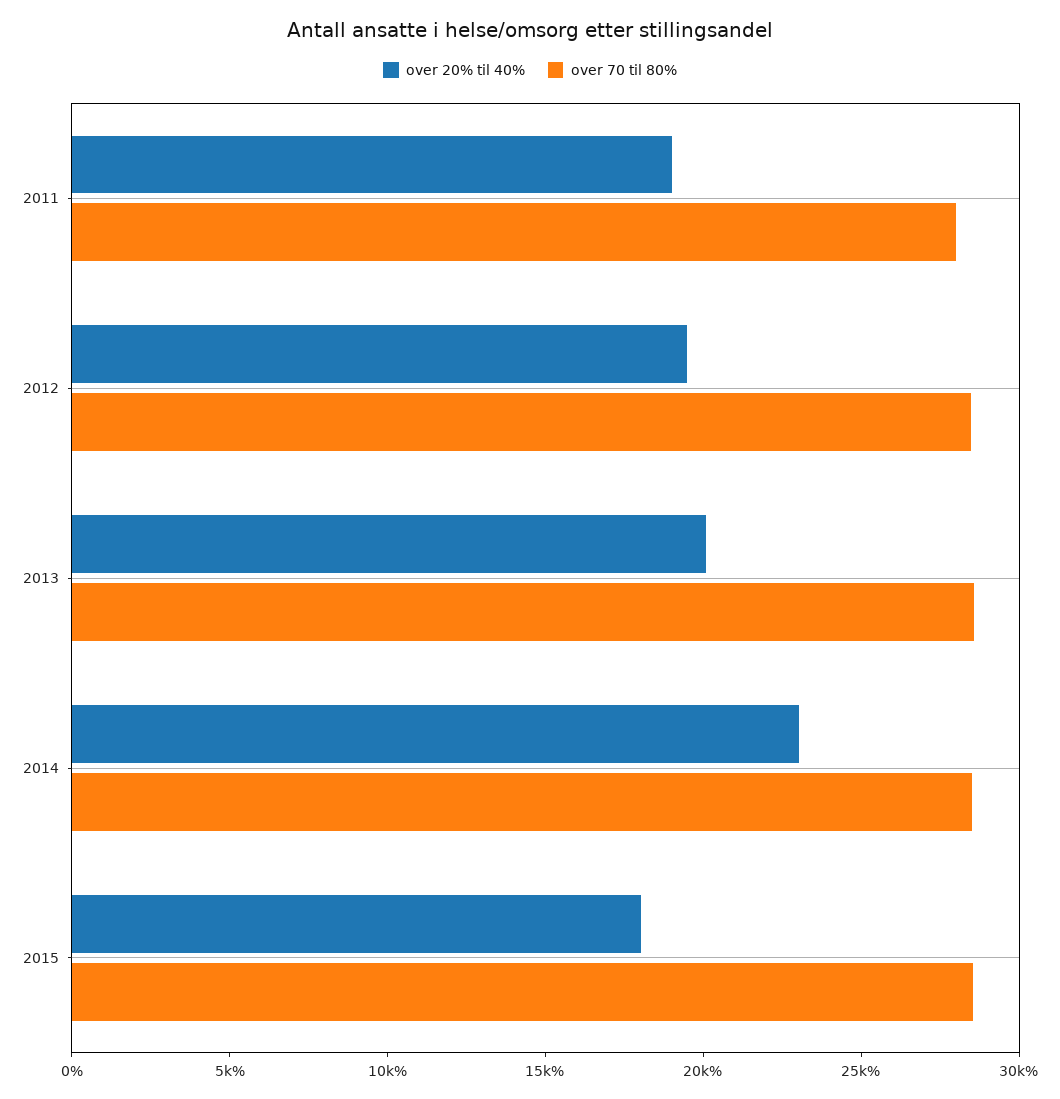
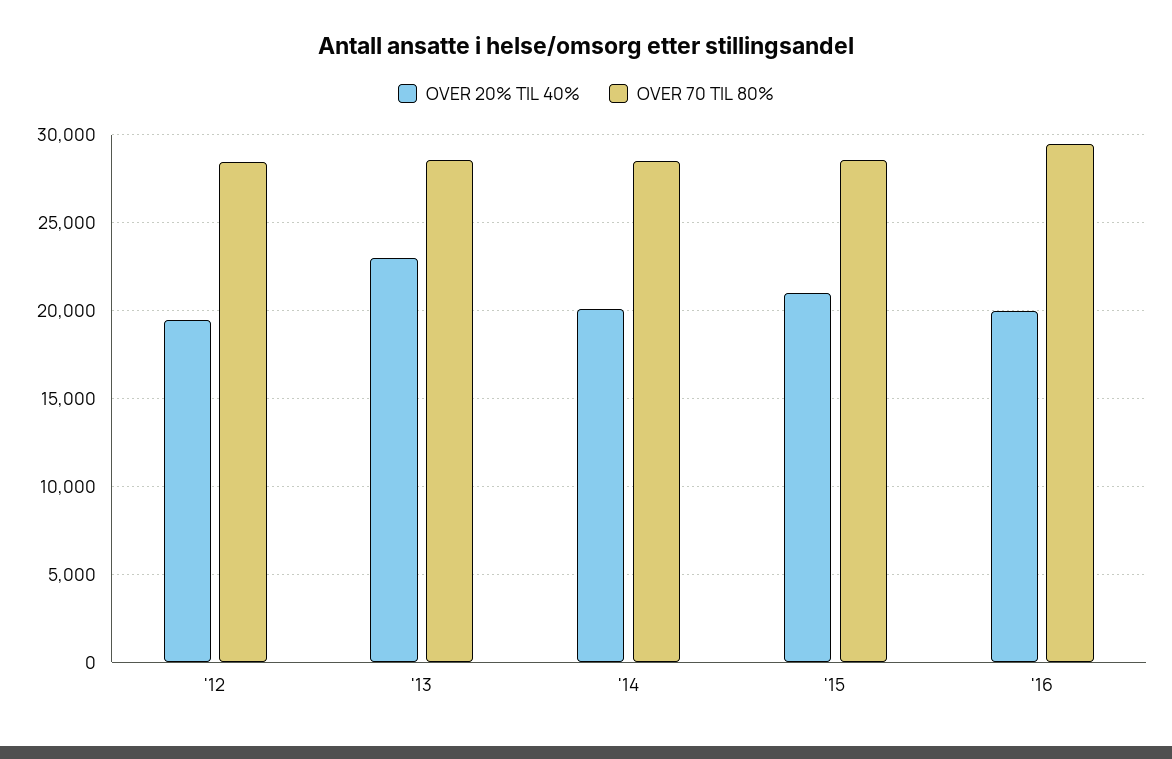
over 20% til 40%, 2011: 19000 -> none
over 70 til 80%, 2011: 28000 -> none
over 20% til 40%, 2013: 20000 -> 23000
over 20% til 40%, 2014: 23000 -> 20000
over 20% til 40%, 2015: 18000 -> 21000
over 20% til 40%, '16: none -> 20000
over 70 til 80%, '16: none -> 29500

